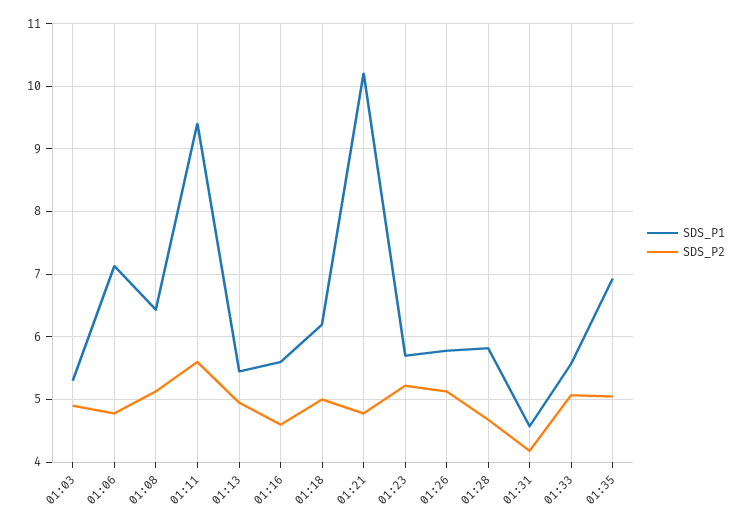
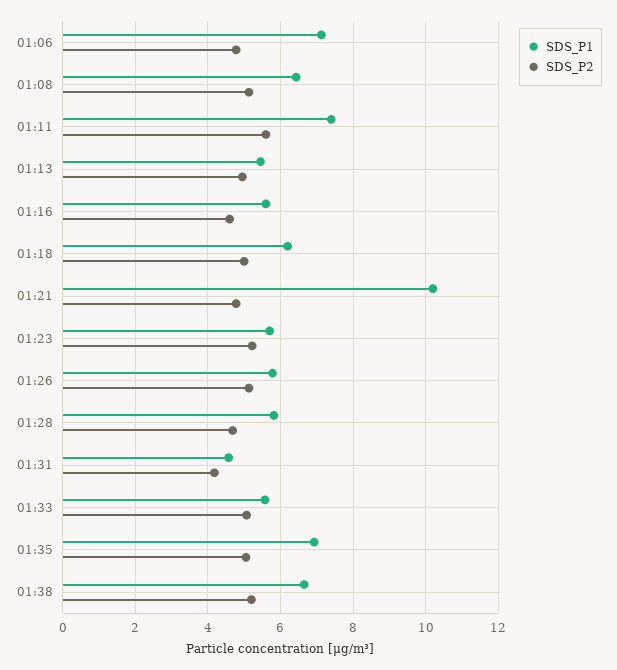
SDS_P1, 01:03: 5.3 -> none
SDS_P2, 01:03: 4.9 -> none
SDS_P1, 01:11: 9.4 -> 7.4
SDS_P1, 01:38: none -> 6.6
SDS_P2, 01:38: none -> 5.2

